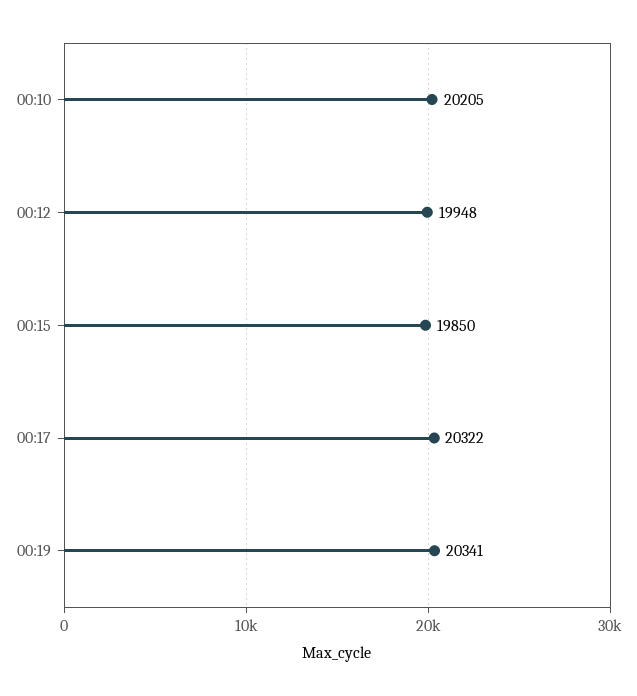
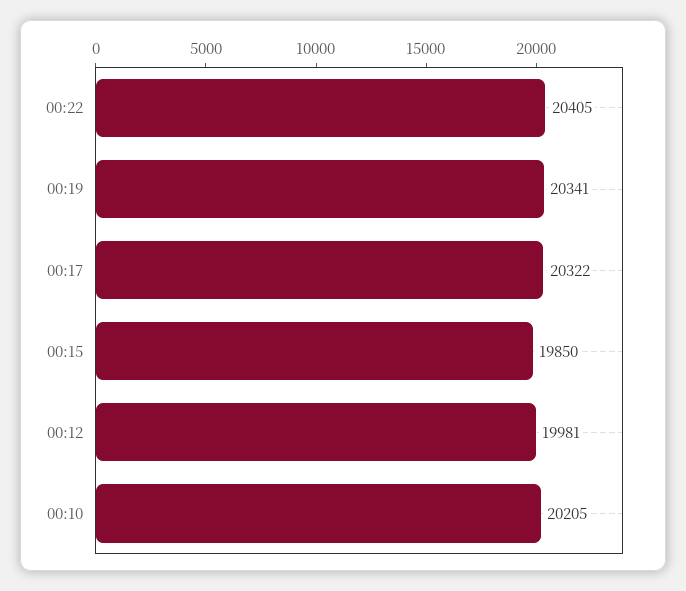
00:12: 19948 -> 19981
00:22: none -> 20405

